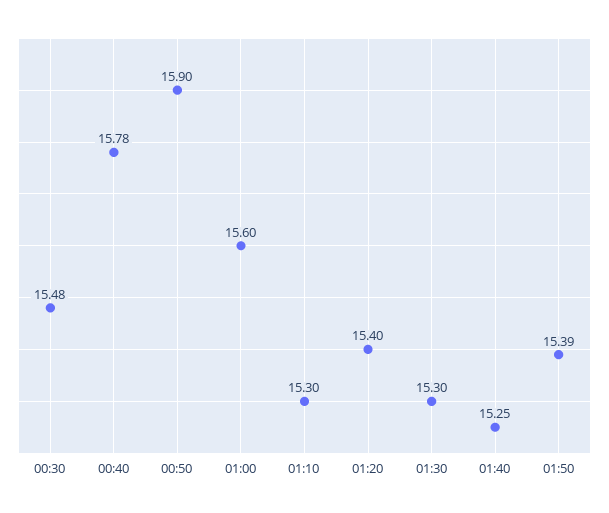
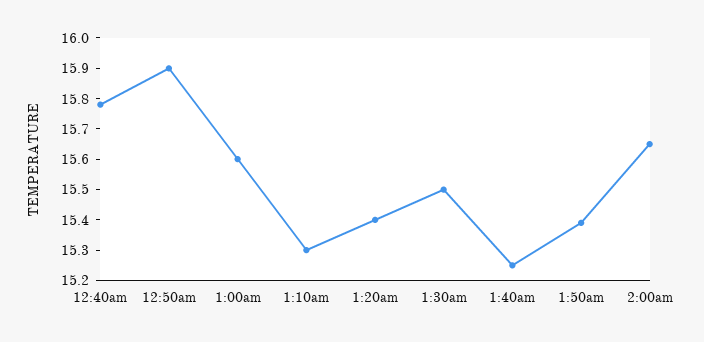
00:30: 15.48 -> none
01:30: 15.3 -> 15.5
2:00am: none -> 15.65

